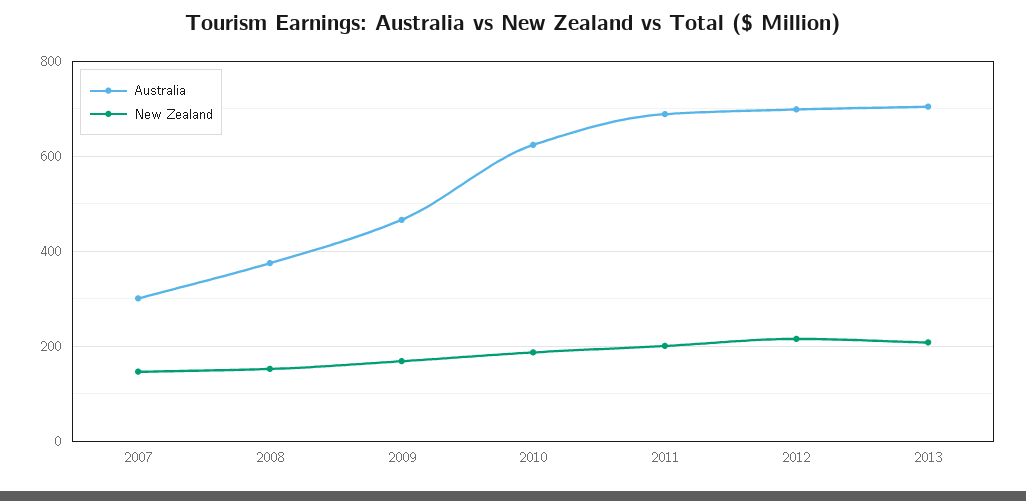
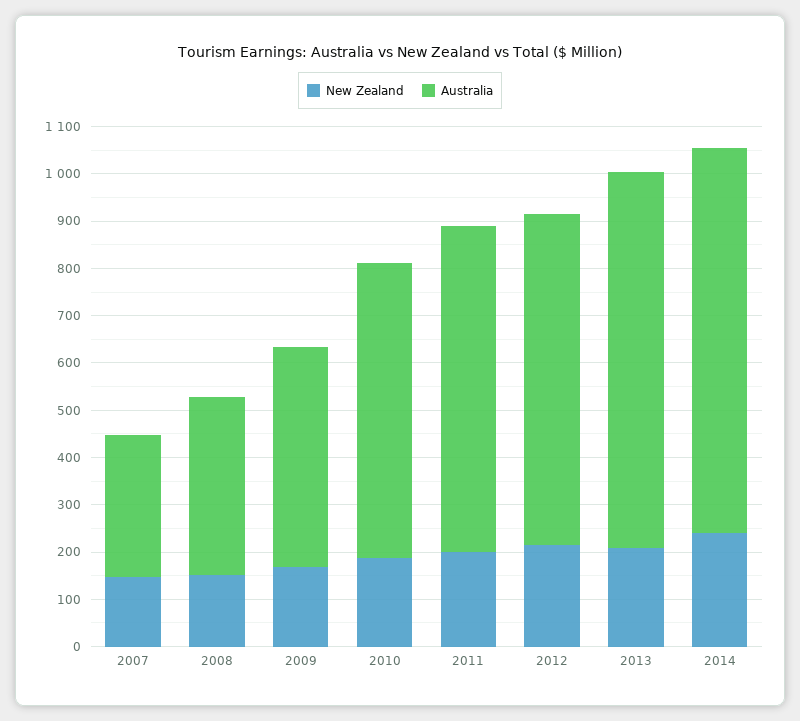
Australia, 2013: 700 -> 800
New Zealand, 2014: none -> 240
Australia, 2014: none -> 820

